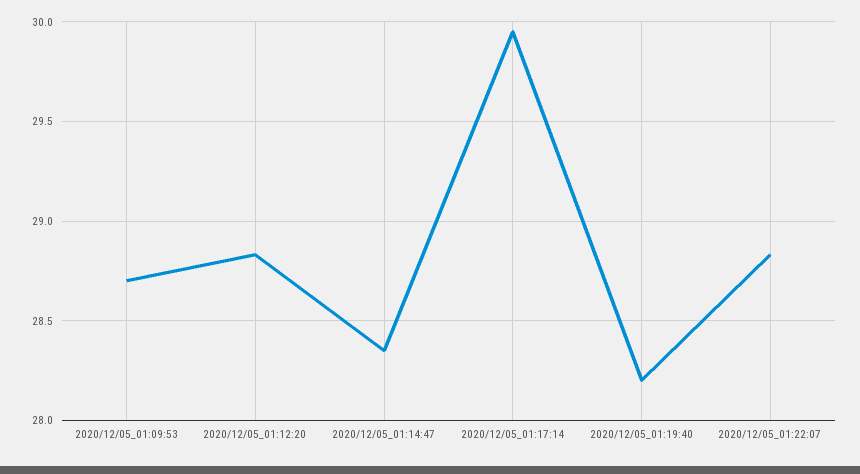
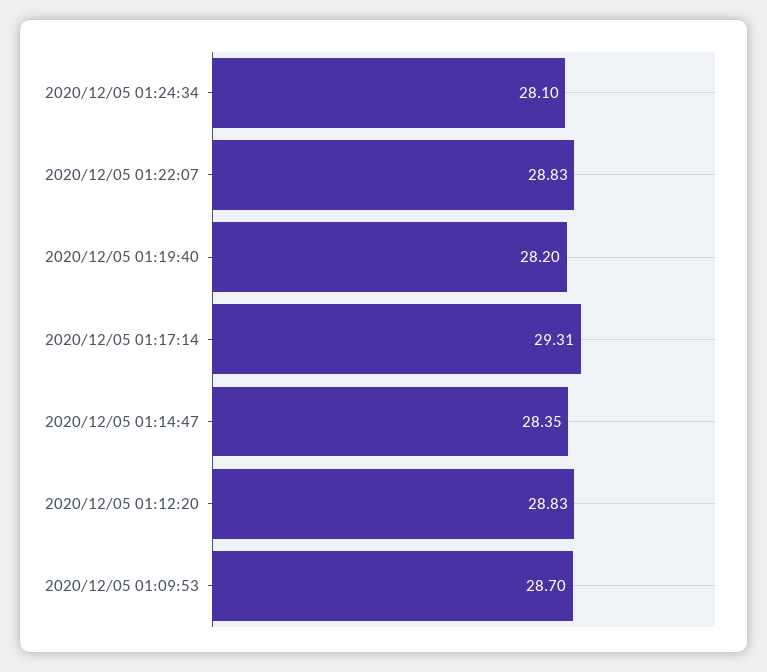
2020/12/05_01:17:14: 29.95 -> 29.31
2020/12/05 01:24:34: none -> 28.1

